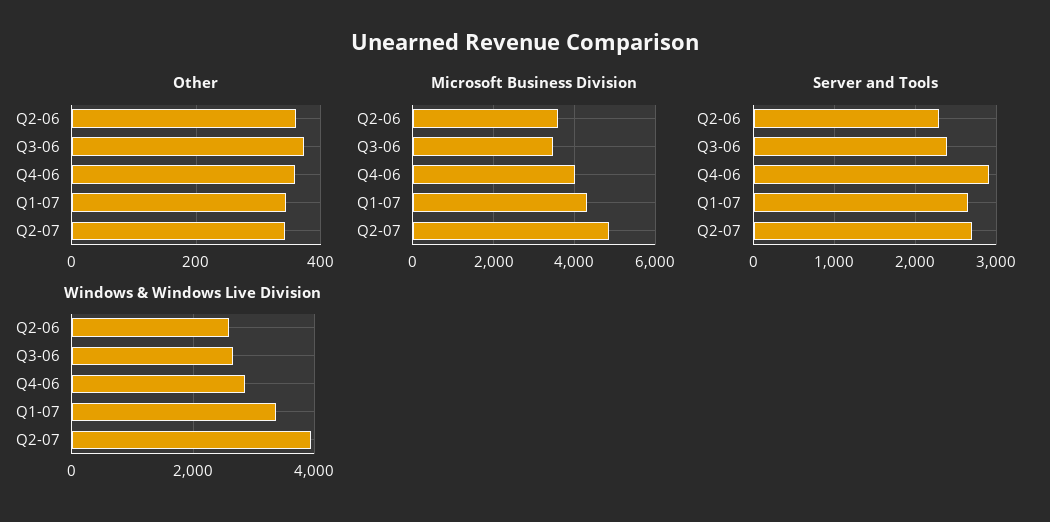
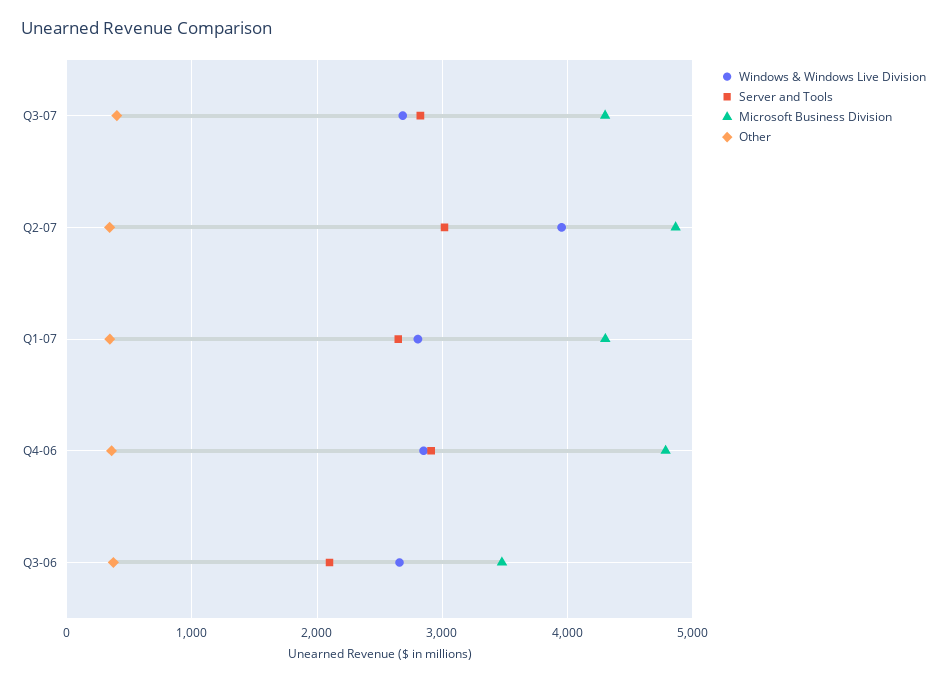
Other, Q2-06: 360 -> none
Microsoft Business Division, Q2-06: 3600 -> none
Microsoft Business Division, Q4-06: 4000 -> 4800
Server and Tools, Q2-06: 2300 -> none
Server and Tools, Q3-06: 2400 -> 2100
Server and Tools, Q2-07: 2700 -> 3000
Windows & Windows Live Division, Q2-06: 2600 -> none
Windows & Windows Live Division, Q1-07: 3400 -> 2800
Windows & Windows Live Division, Q3-07: none -> 2700
Server and Tools, Q3-07: none -> 2800
Microsoft Business Division, Q3-07: none -> 4300
Other, Q3-07: none -> 400

